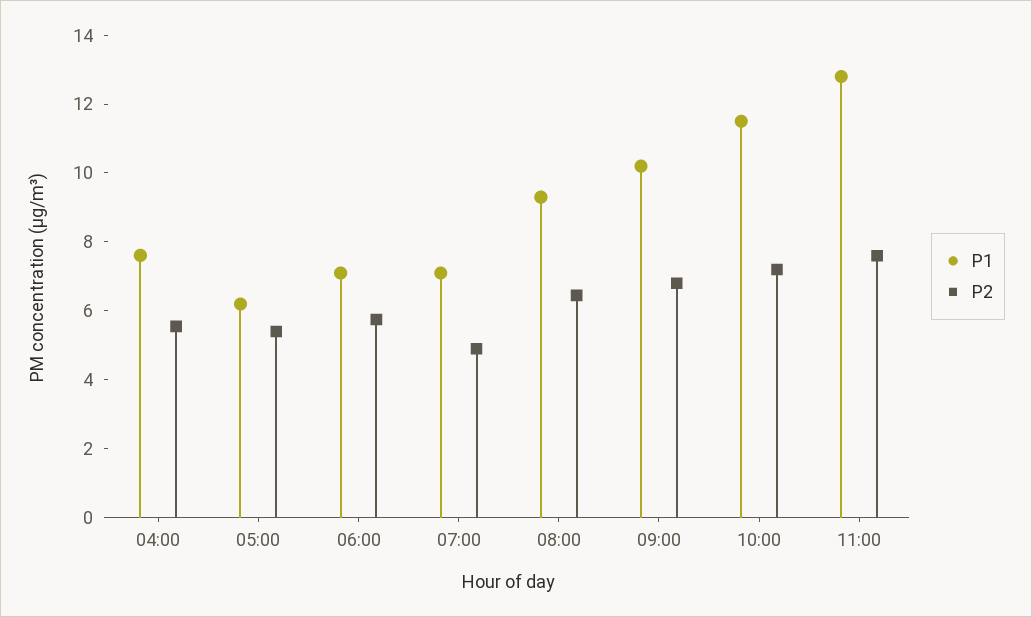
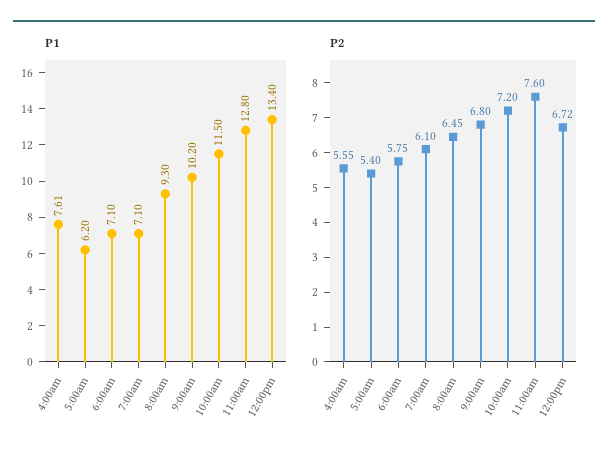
P2, 07:00: 5 -> 6.1
P1, 12:00pm: none -> 13.4
P2, 12:00pm: none -> 6.72

